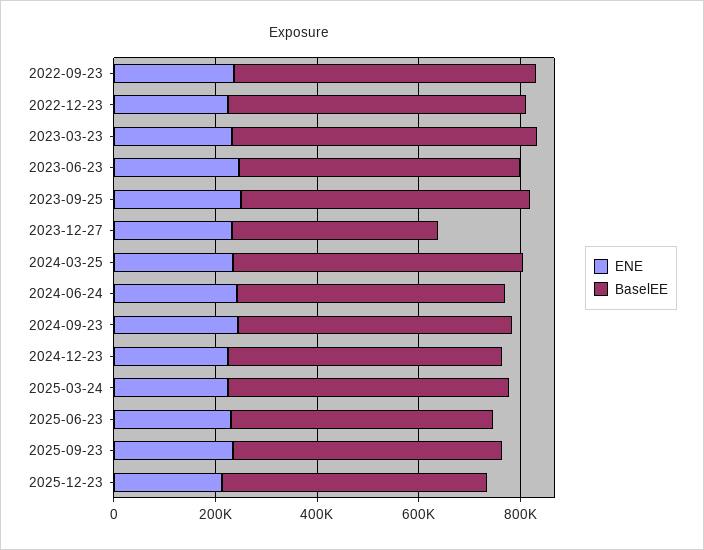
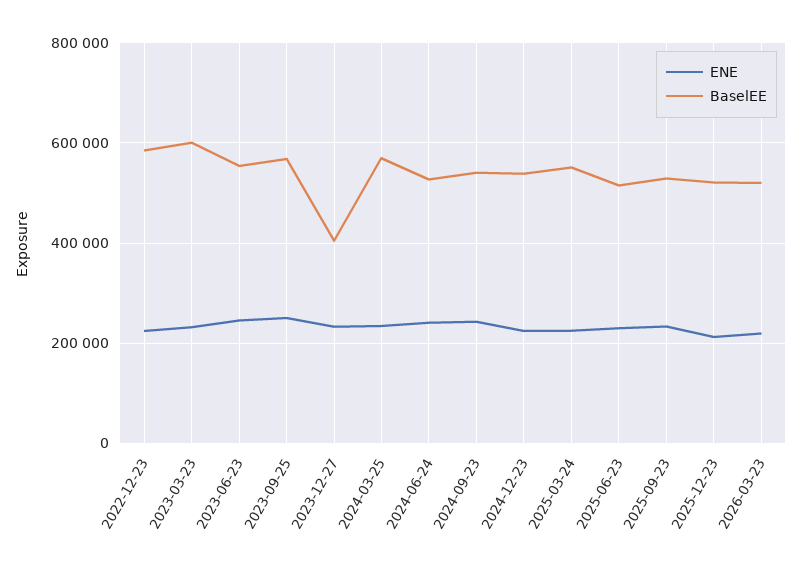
ENE, 2022-09-23: 250000 -> none
BaselEE, 2022-09-23: 600000 -> none
ENE, 2026-03-23: none -> 220000
BaselEE, 2026-03-23: none -> 520000

